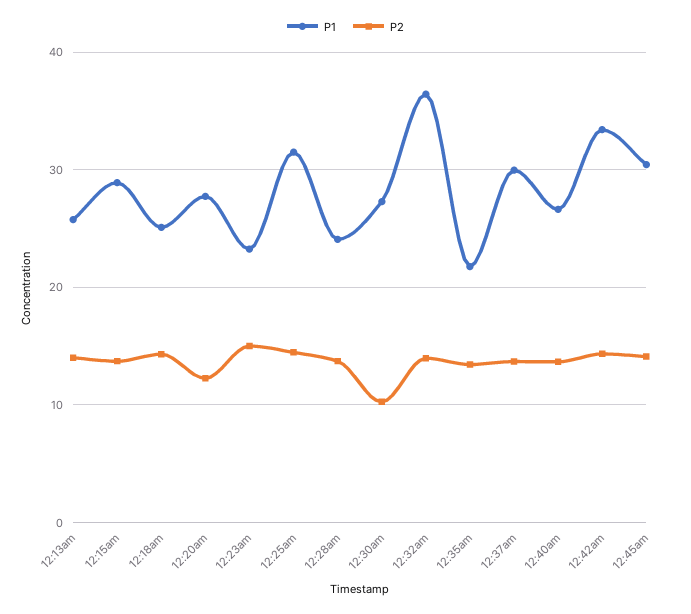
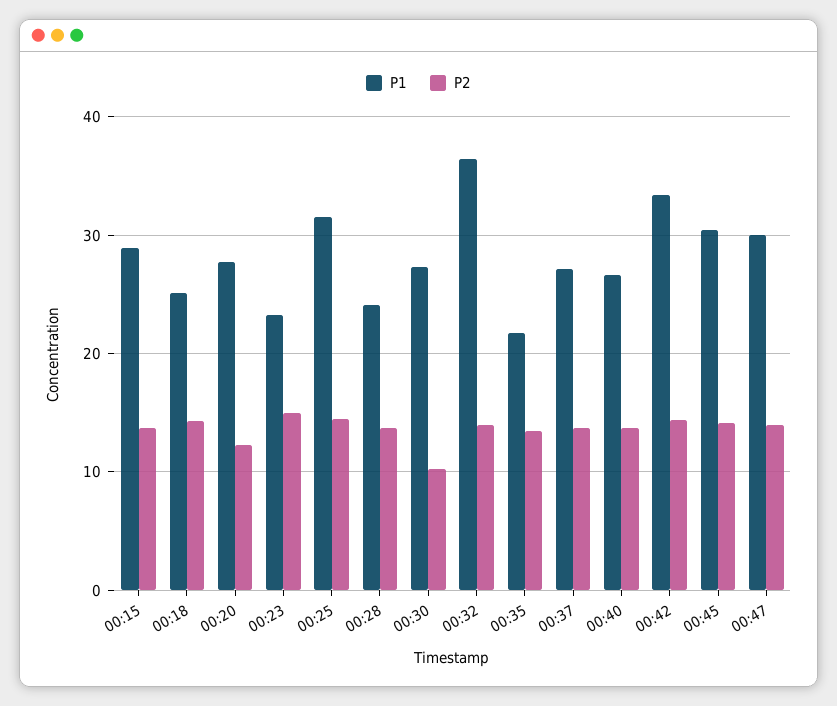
P1, 12:13am: 26 -> none
P2, 12:13am: 14 -> none
P1, 12:37am: 30 -> 27
P1, 00:47: none -> 30
P2, 00:47: none -> 14

